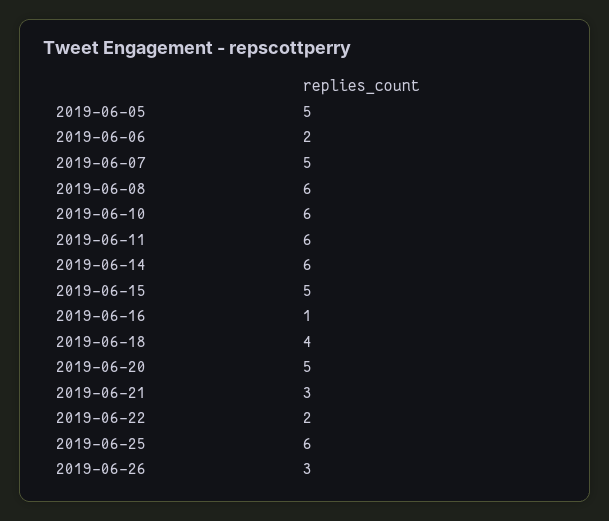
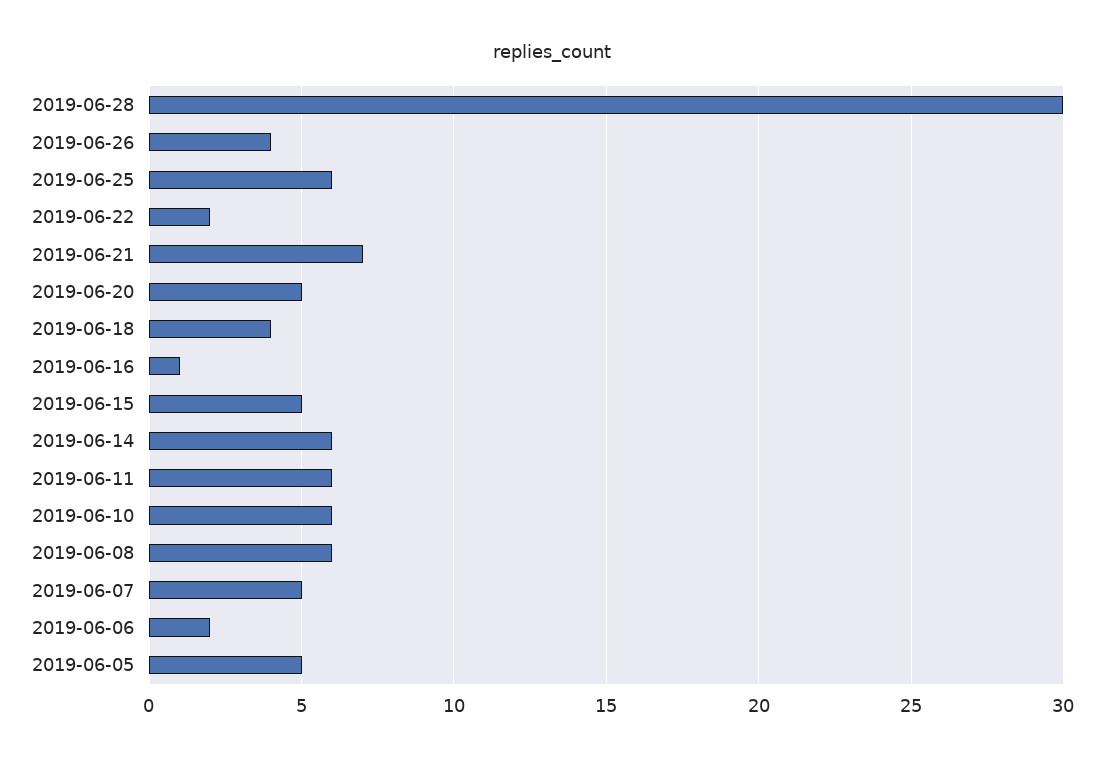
2019-06-21: 3 -> 7
2019-06-26: 3 -> 4
2019-06-28: none -> 30

